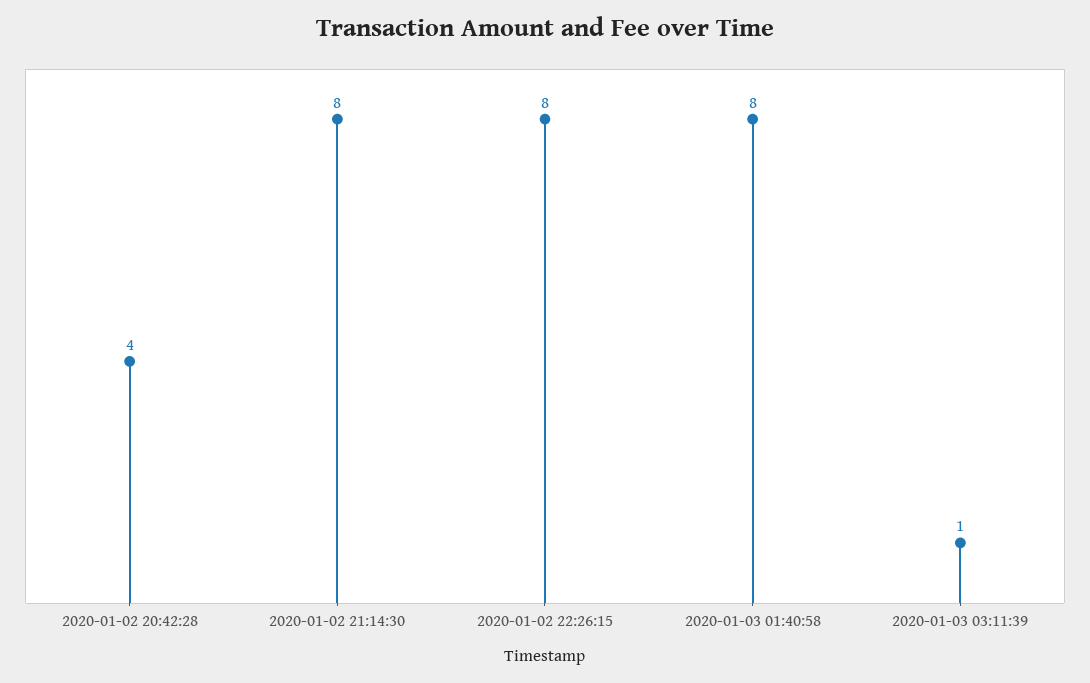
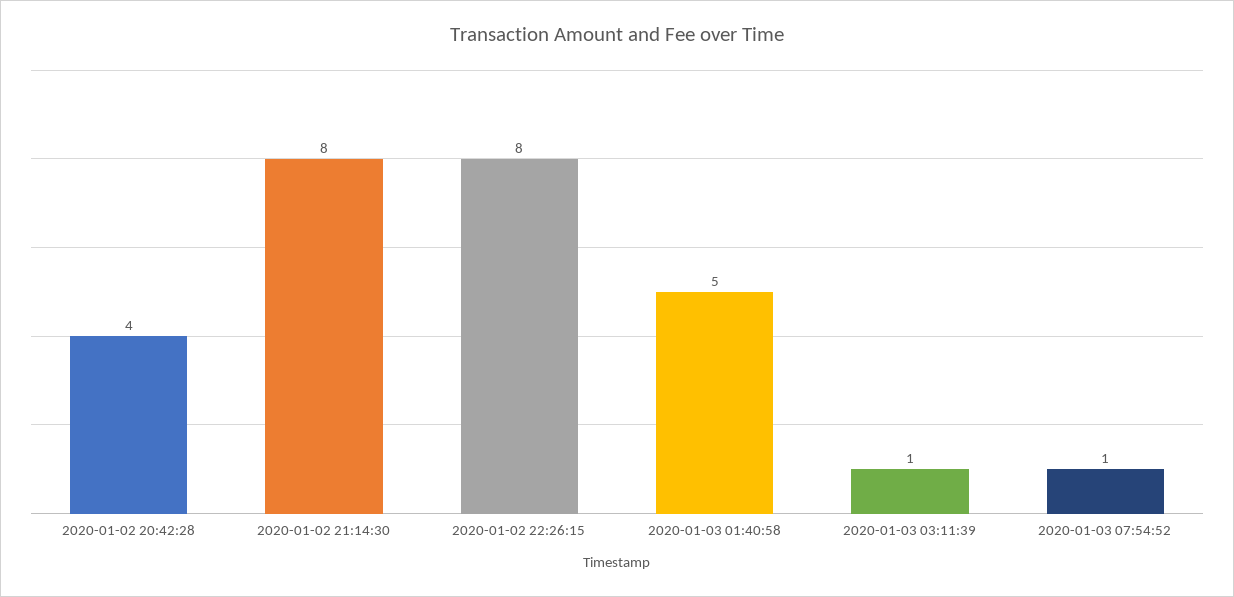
2020-01-03 01:40:58: 8 -> 5
2020-01-03 07:54:52: none -> 1

